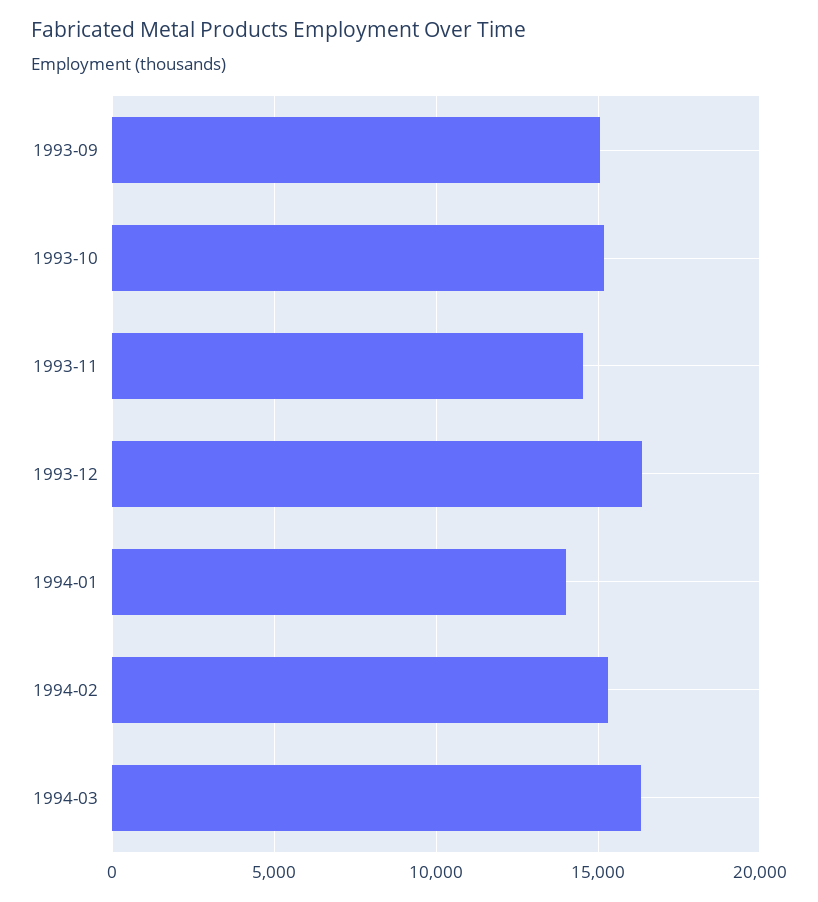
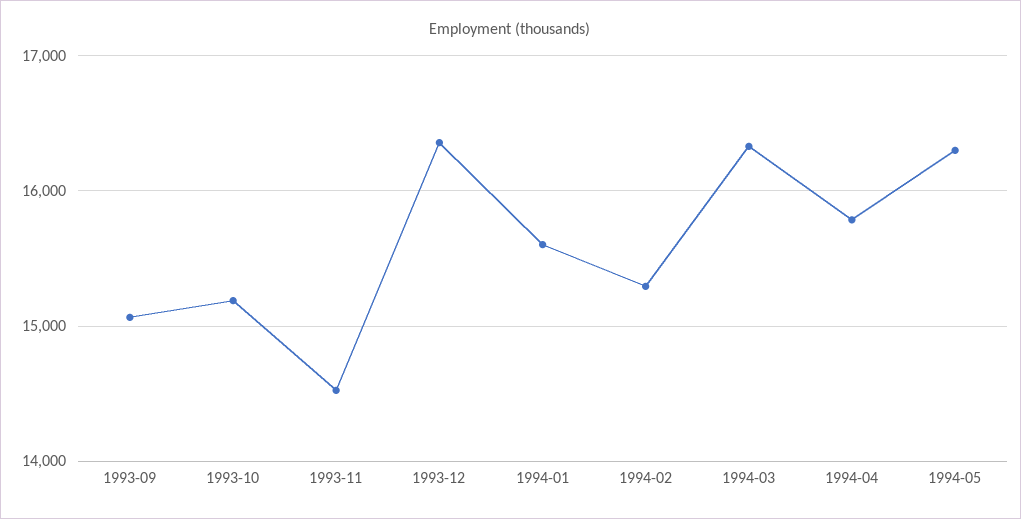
1994-01: 14000 -> 15600
1994-04: none -> 15800
1994-05: none -> 16300

